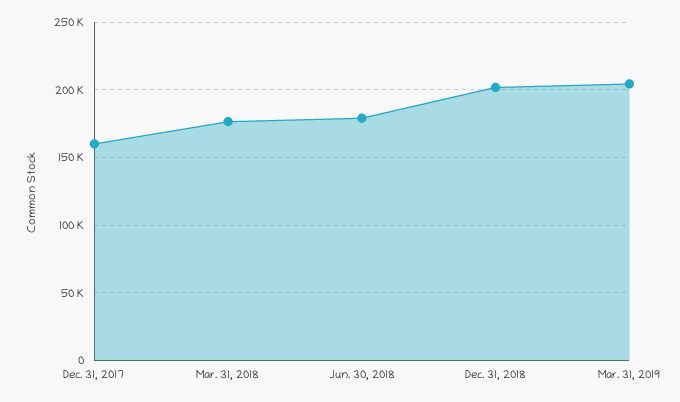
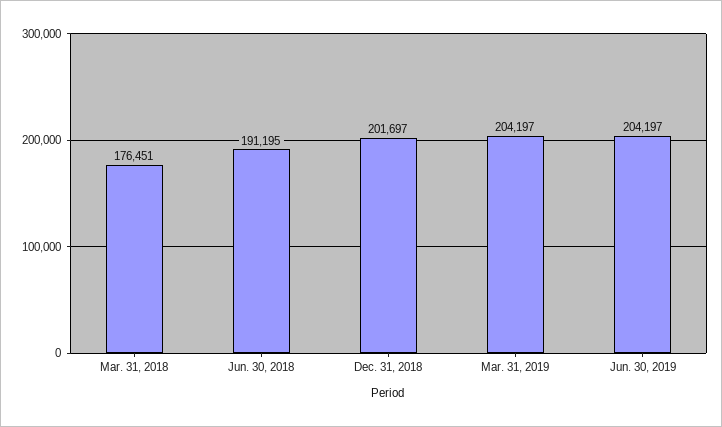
Dec. 31, 2017: 160000 -> none
Jun. 30, 2018: 180000 -> 191195
Jun. 30, 2019: none -> 204197

